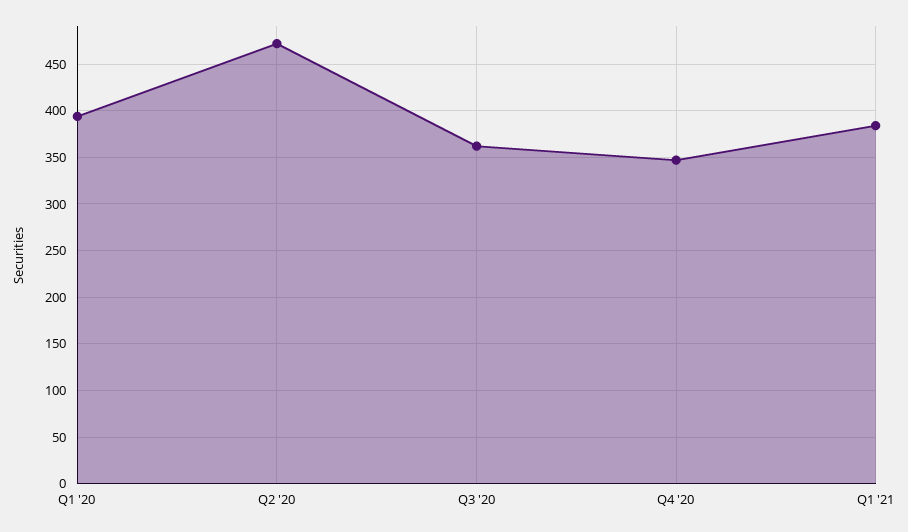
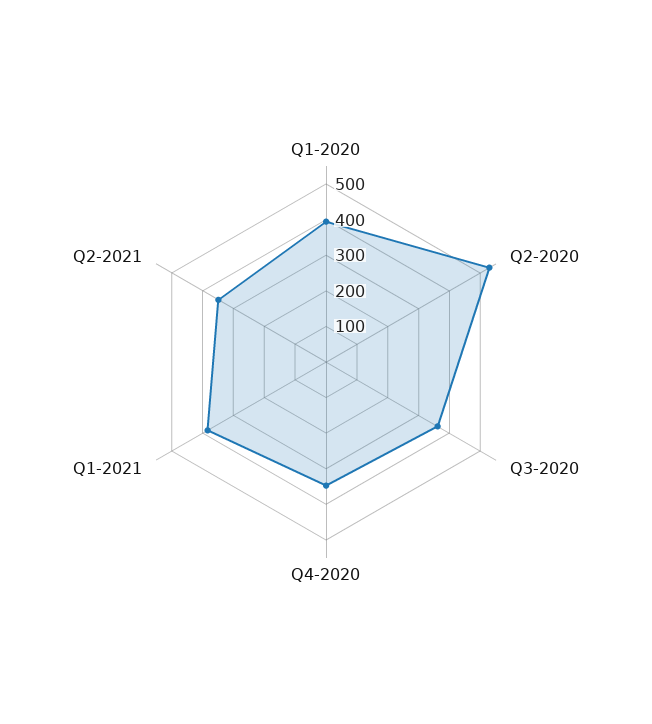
Q2 '20: 470 -> 525
Q2-2021: none -> 350

